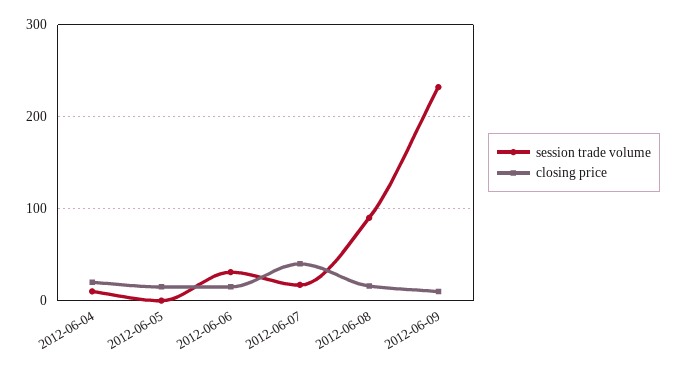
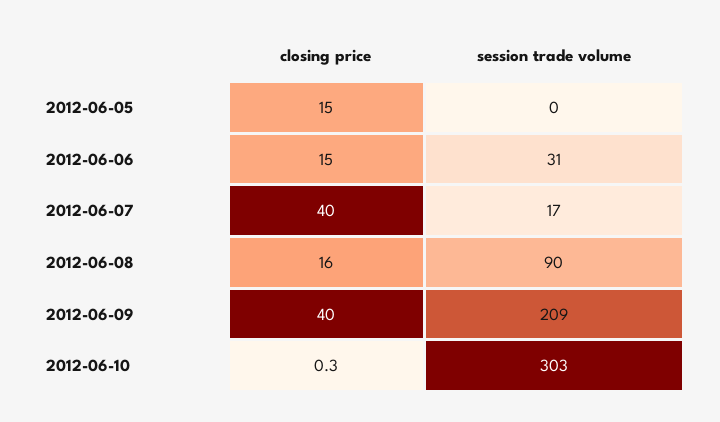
session trade volume, 2012-06-04: 10 -> none
closing price, 2012-06-04: 20 -> none
session trade volume, 2012-06-09: 230 -> 209
closing price, 2012-06-09: 10 -> 40
closing price, 2012-06-10: none -> 0.3
session trade volume, 2012-06-10: none -> 303

